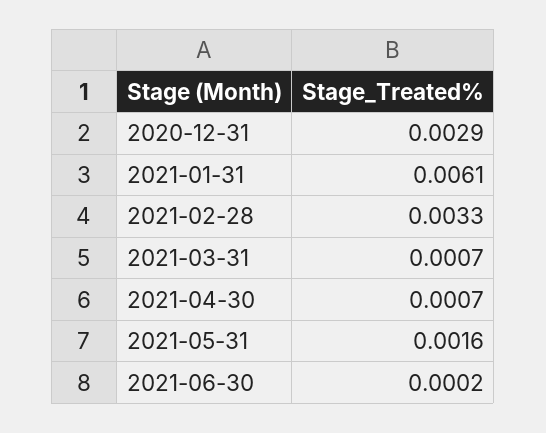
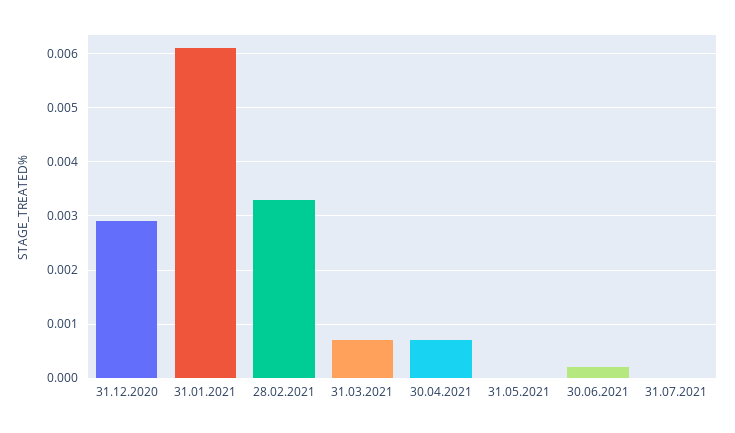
2021-05-31: 0.0016 -> 0
31.07.2021: none -> 0

